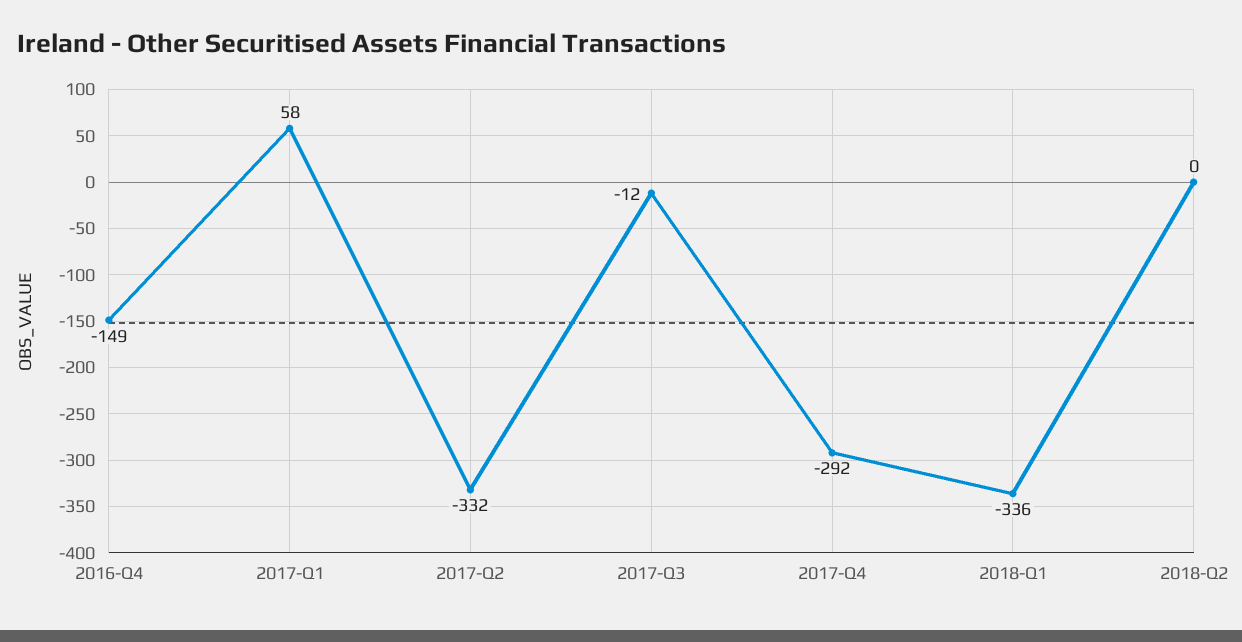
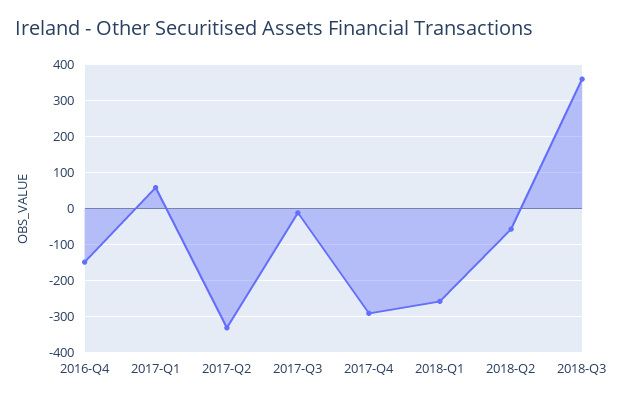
2018-Q1: -336 -> -260
2018-Q2: 0 -> -60
2018-Q3: none -> 360

